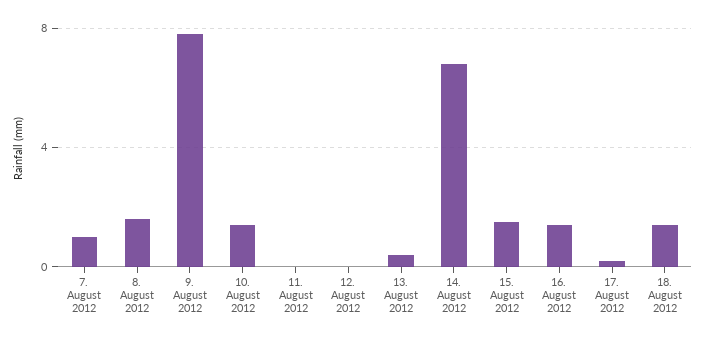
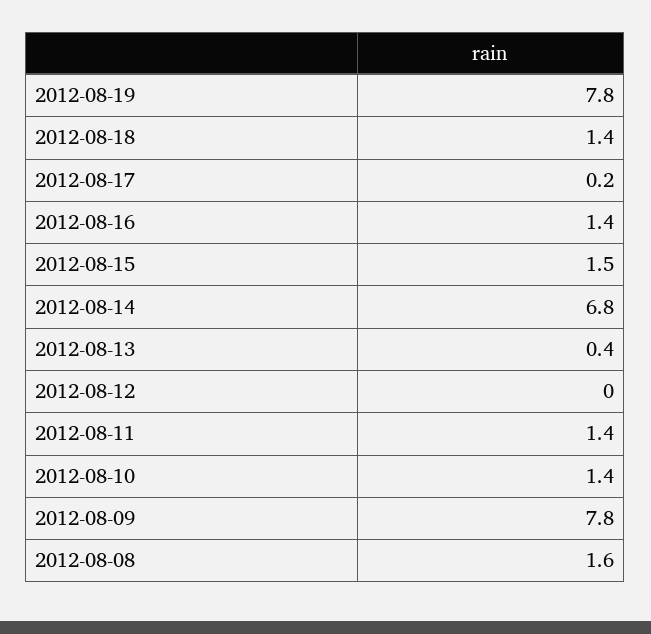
7. August 2012: 1 -> none
11. August 2012: 0 -> 1.4
2012-08-19: none -> 7.8

